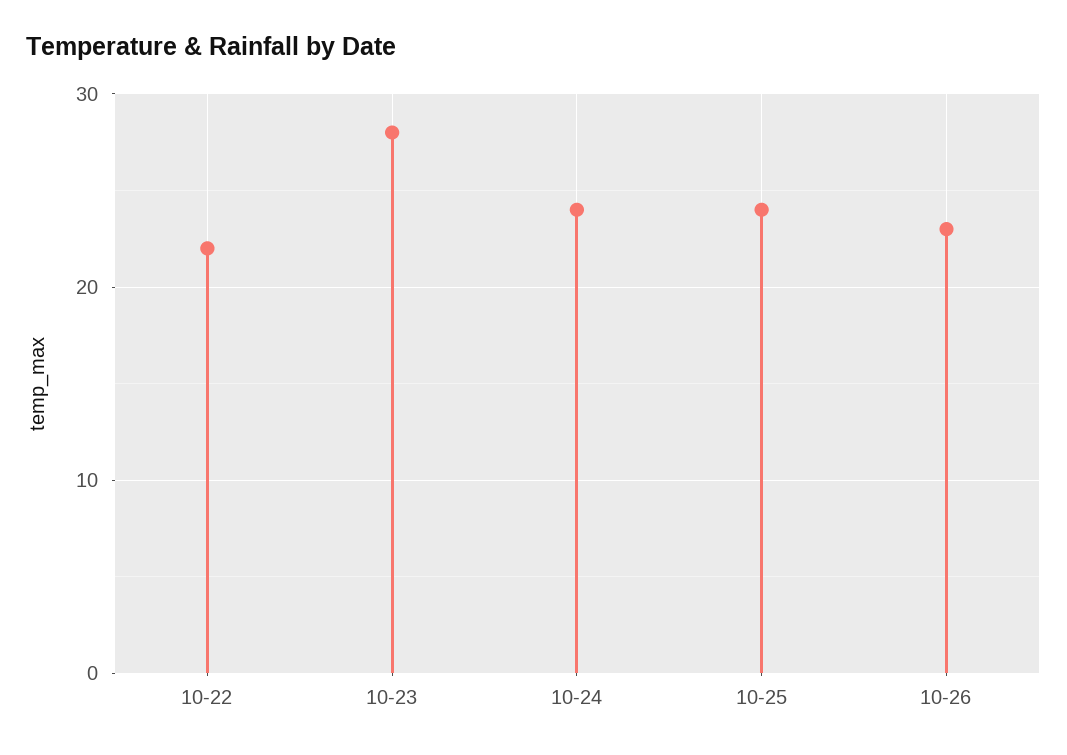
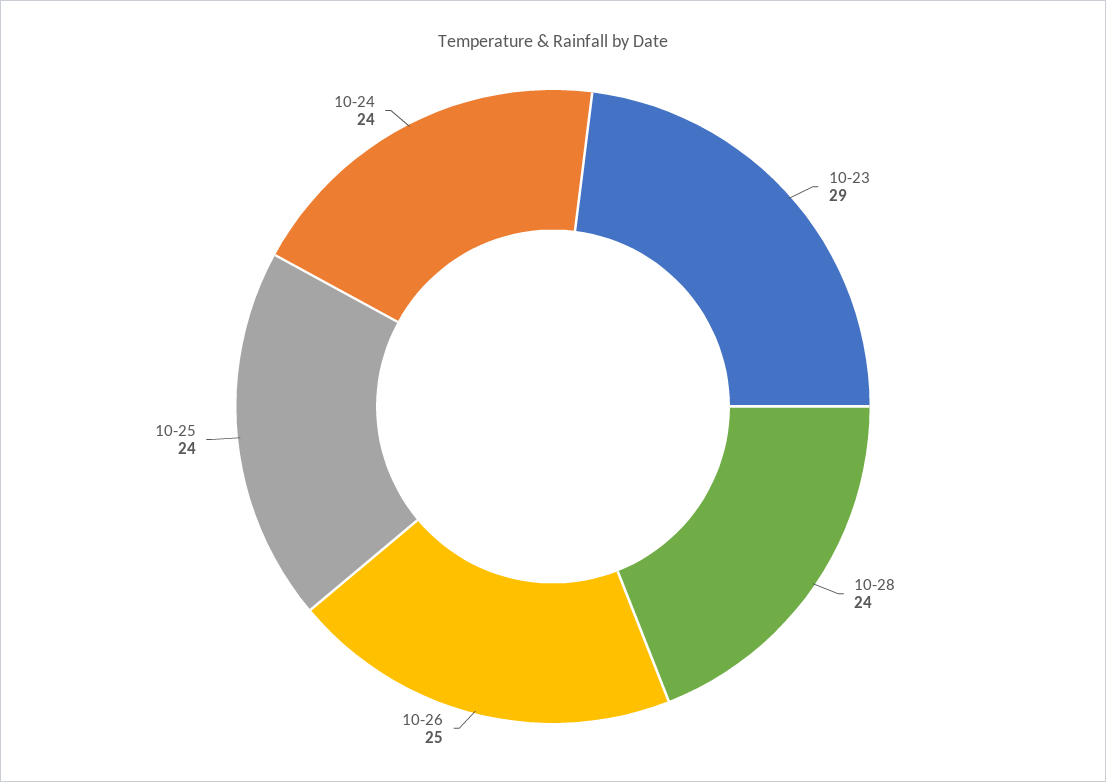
10-22: 22 -> none
10-23: 28 -> 29
10-26: 23 -> 25
10-28: none -> 24

